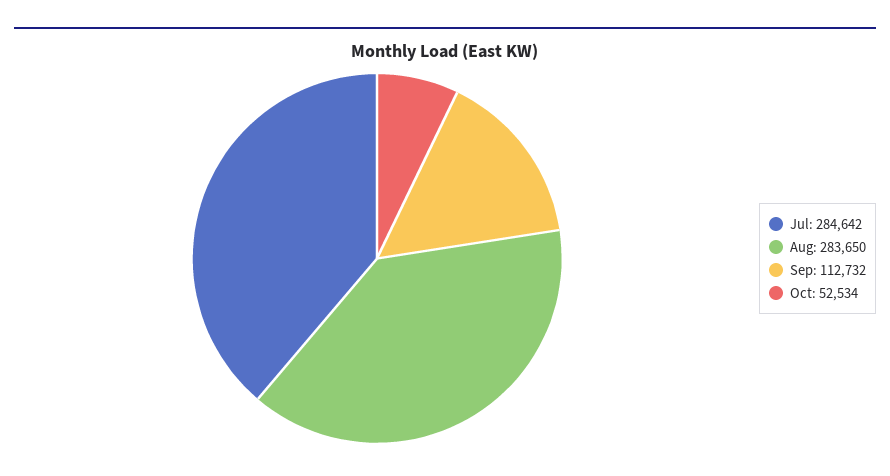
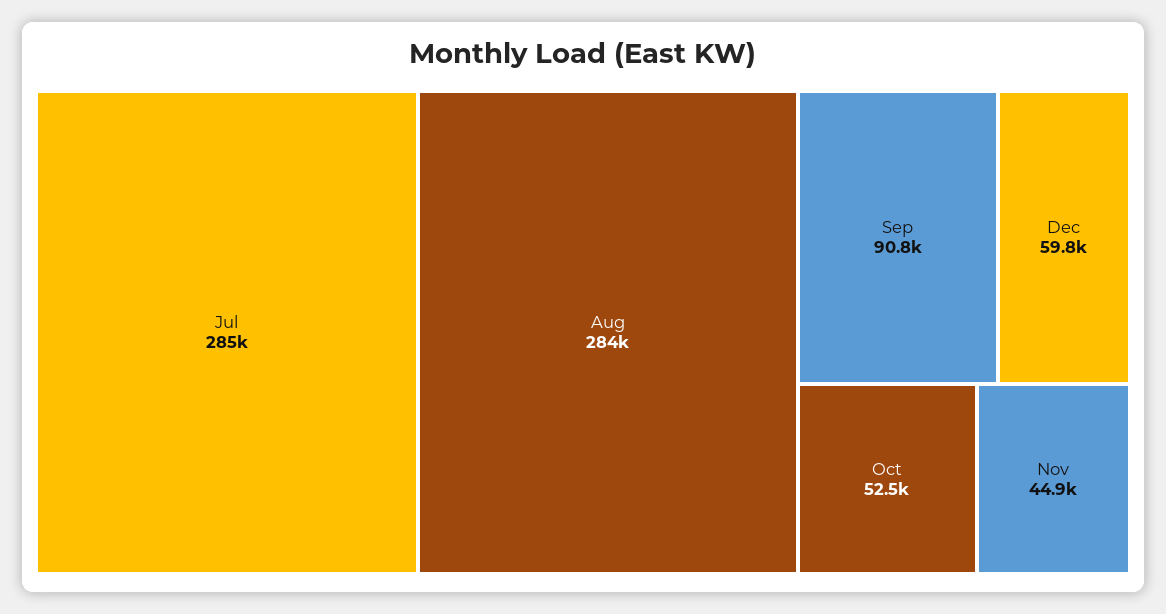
Sep: 112732 -> 90800
Dec: none -> 59800
Nov: none -> 44900

